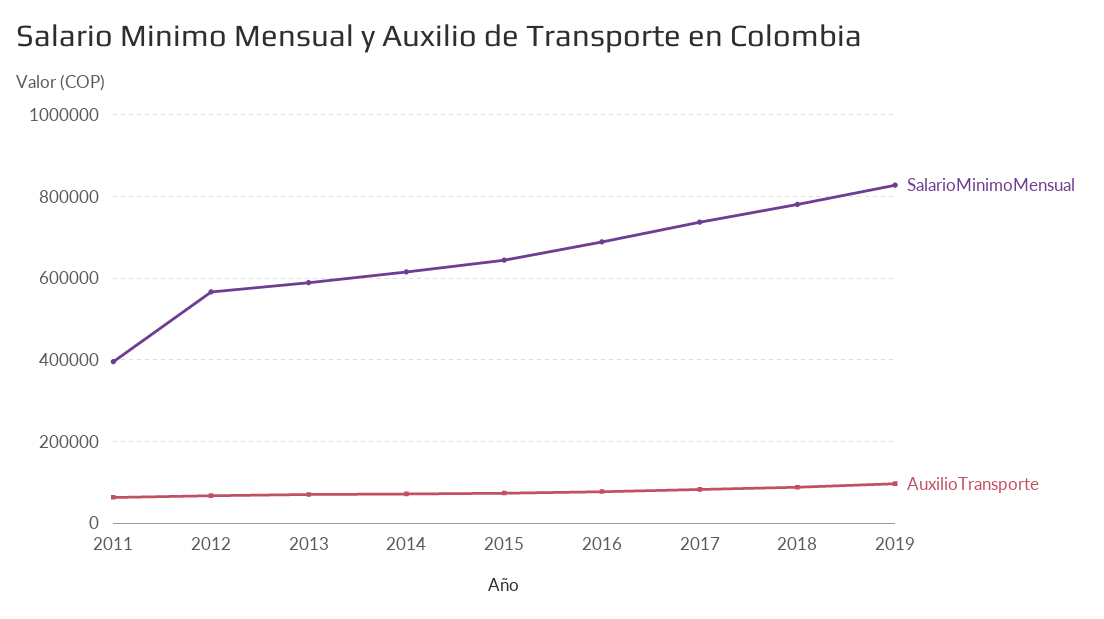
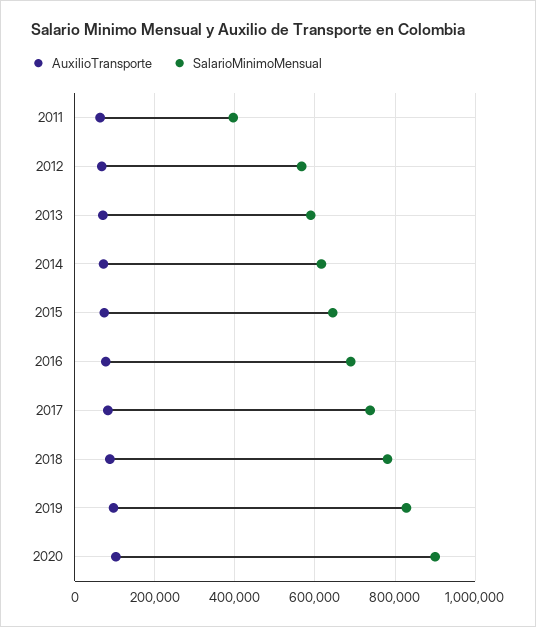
AuxilioTransporte, 2020: none -> 100000
SalarioMinimoMensual, 2020: none -> 900000

